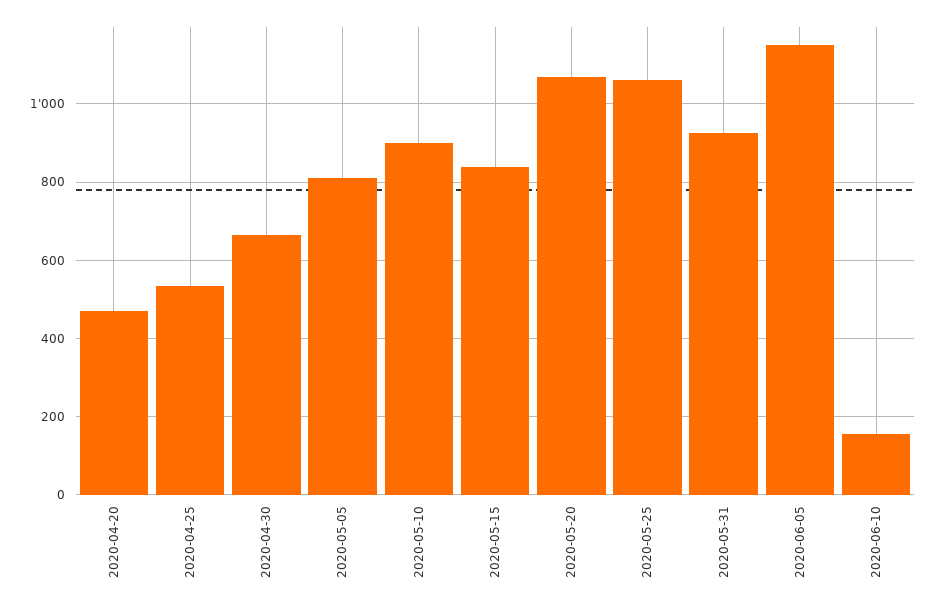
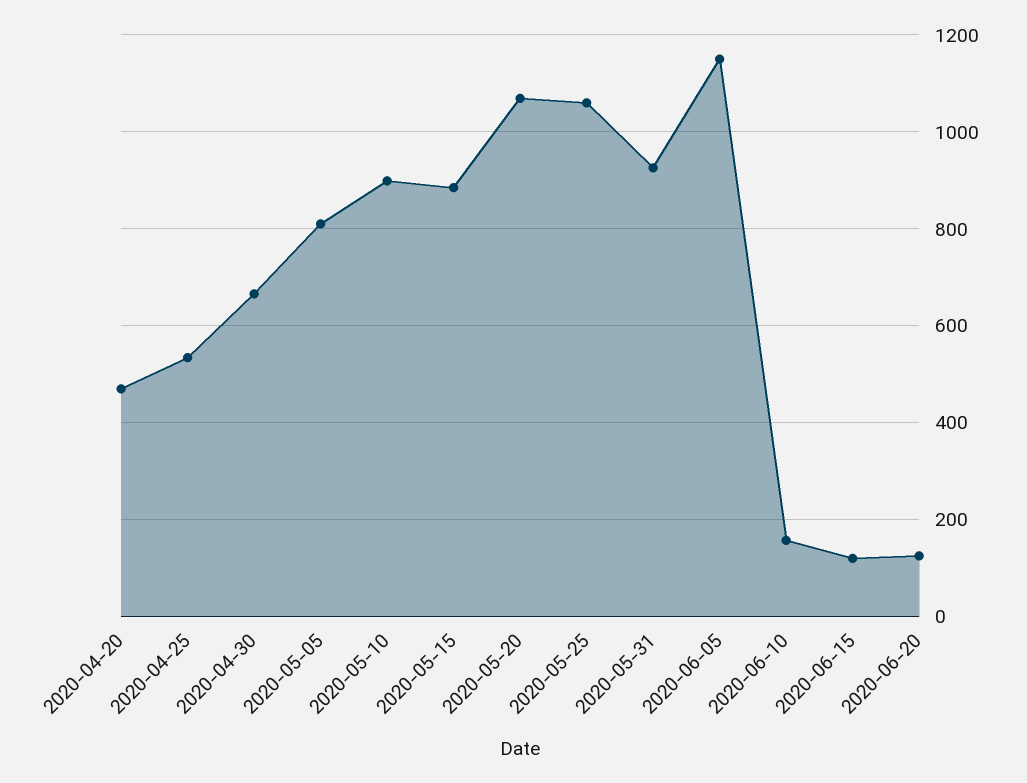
2020-05-15: 840 -> 880
2020-06-15: none -> 120
2020-06-20: none -> 120

